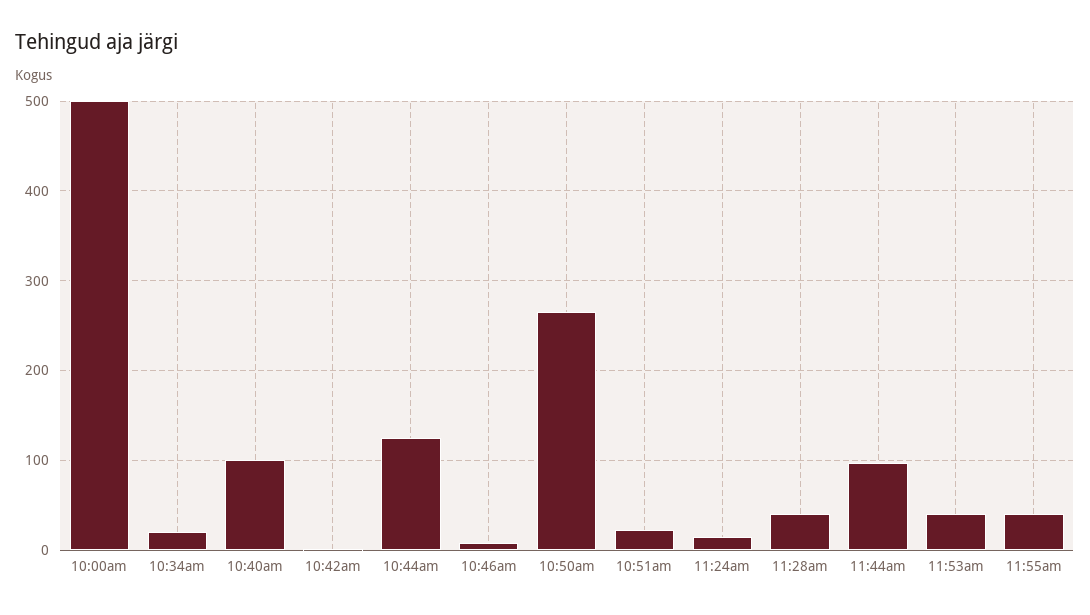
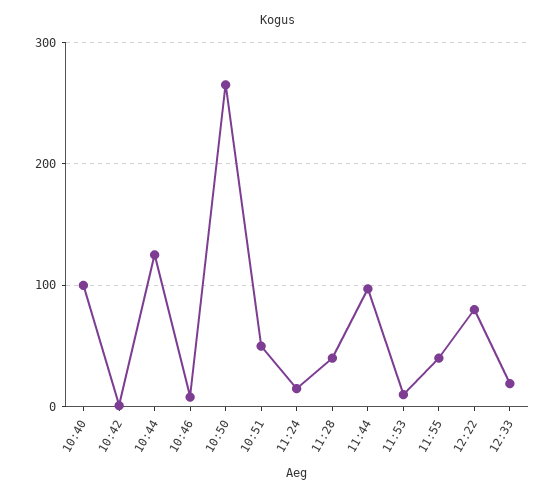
10:00am: 500 -> none
10:34am: 20 -> none
10:51am: 20 -> 50
11:53am: 40 -> 10
12:22: none -> 80
12:33: none -> 20

